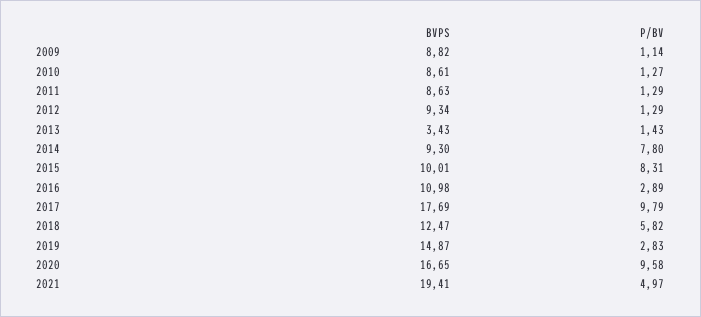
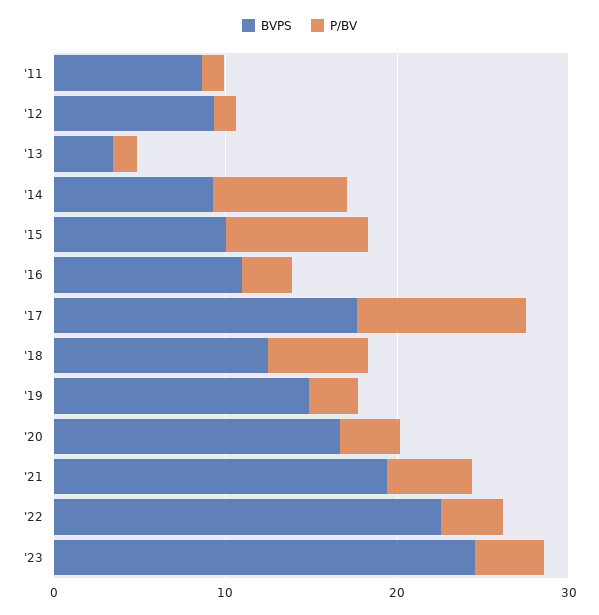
BVPS, 2009: 8.82 -> none
P/BV, 2009: 1.14 -> none
BVPS, 2010: 8.61 -> none
P/BV, 2010: 1.27 -> none
P/BV, 2020: 9.58 -> 4
BVPS, '22: none -> 22
P/BV, '22: none -> 4
BVPS, '23: none -> 24
P/BV, '23: none -> 4

